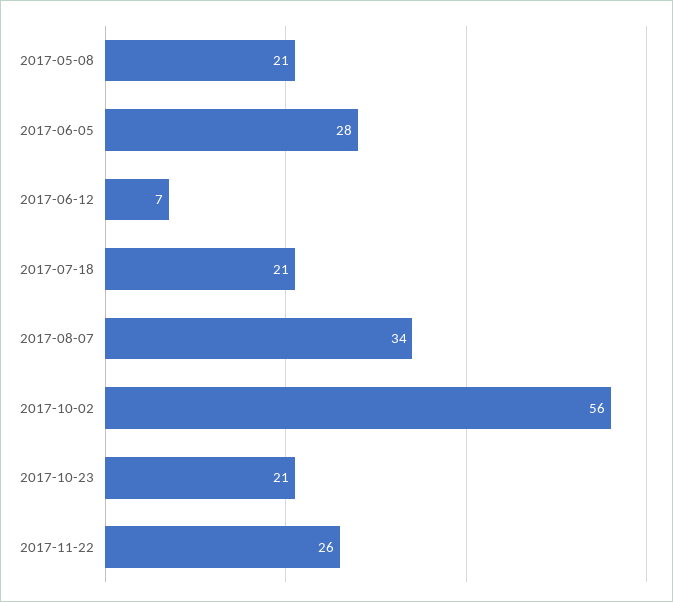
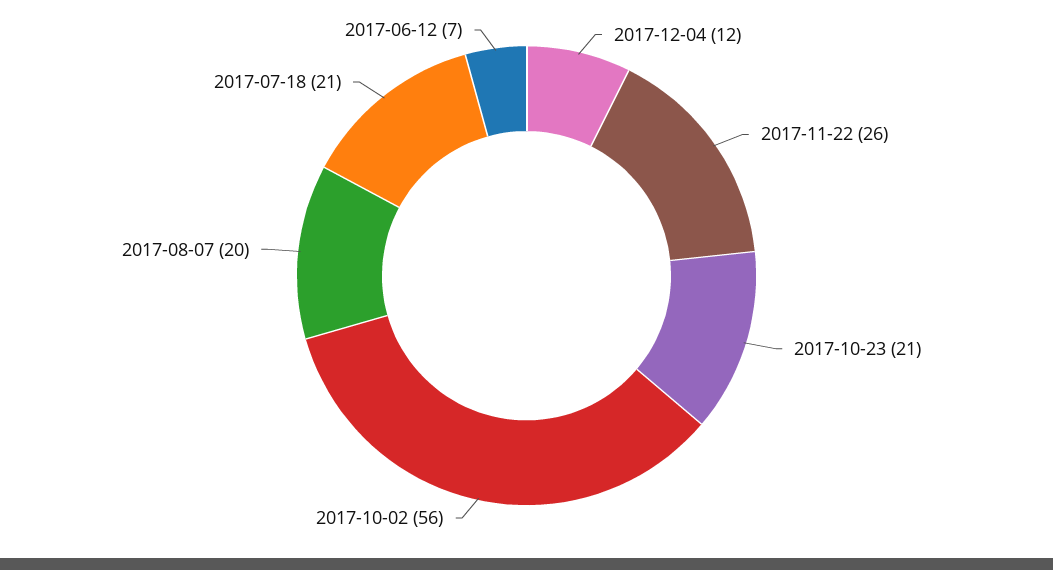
2017-05-08: 21 -> none
2017-06-05: 28 -> none
2017-08-07: 34 -> 20
2017-12-04: none -> 12

